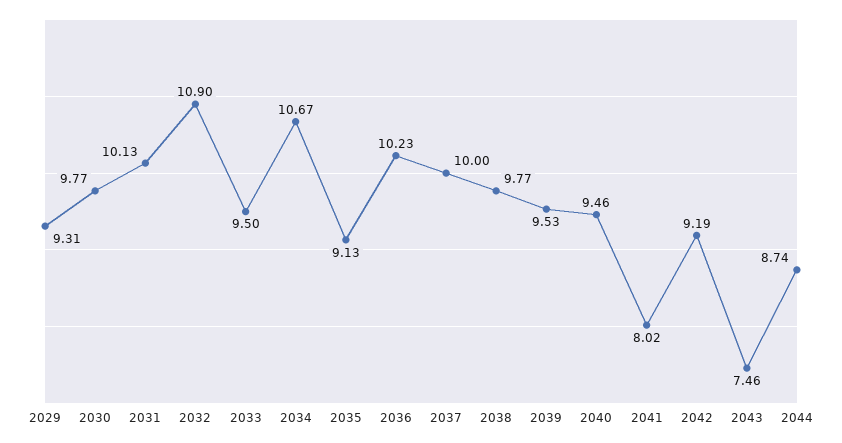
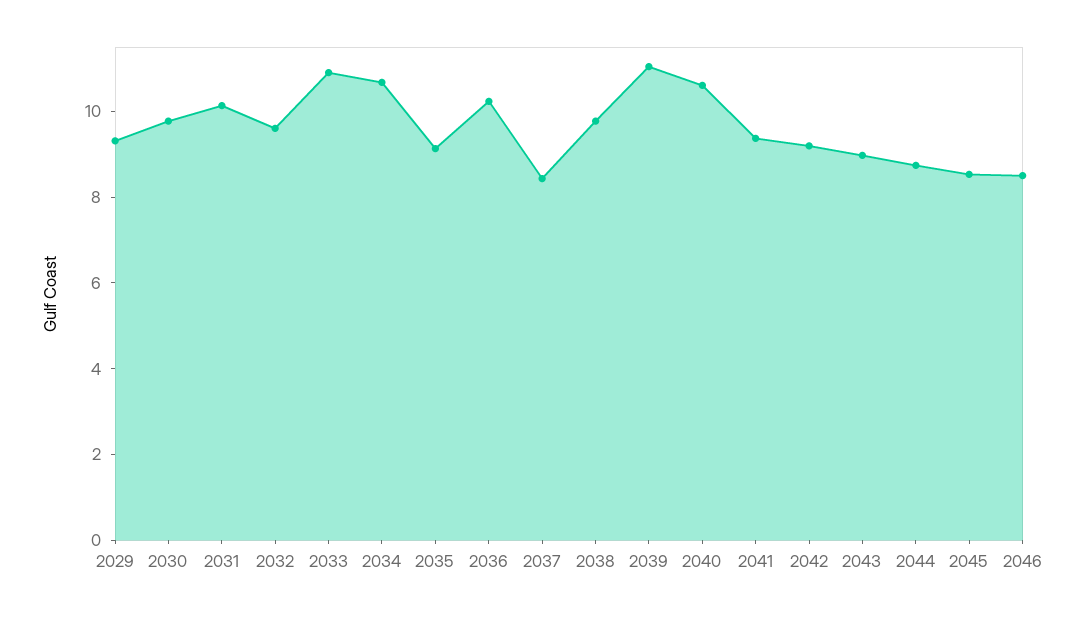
2032: 10.9 -> 9.5
2033: 9.5 -> 11
2037: 10 -> 8.5
2039: 9.53 -> 11
2040: 9.46 -> 10.5
2041: 8.02 -> 9.5
2043: 7.46 -> 9
2045: none -> 8.5
2046: none -> 8.5

